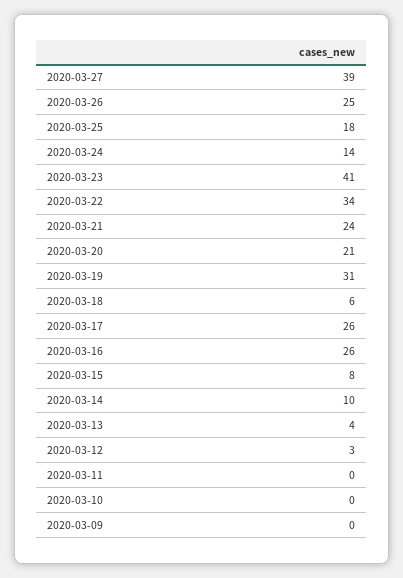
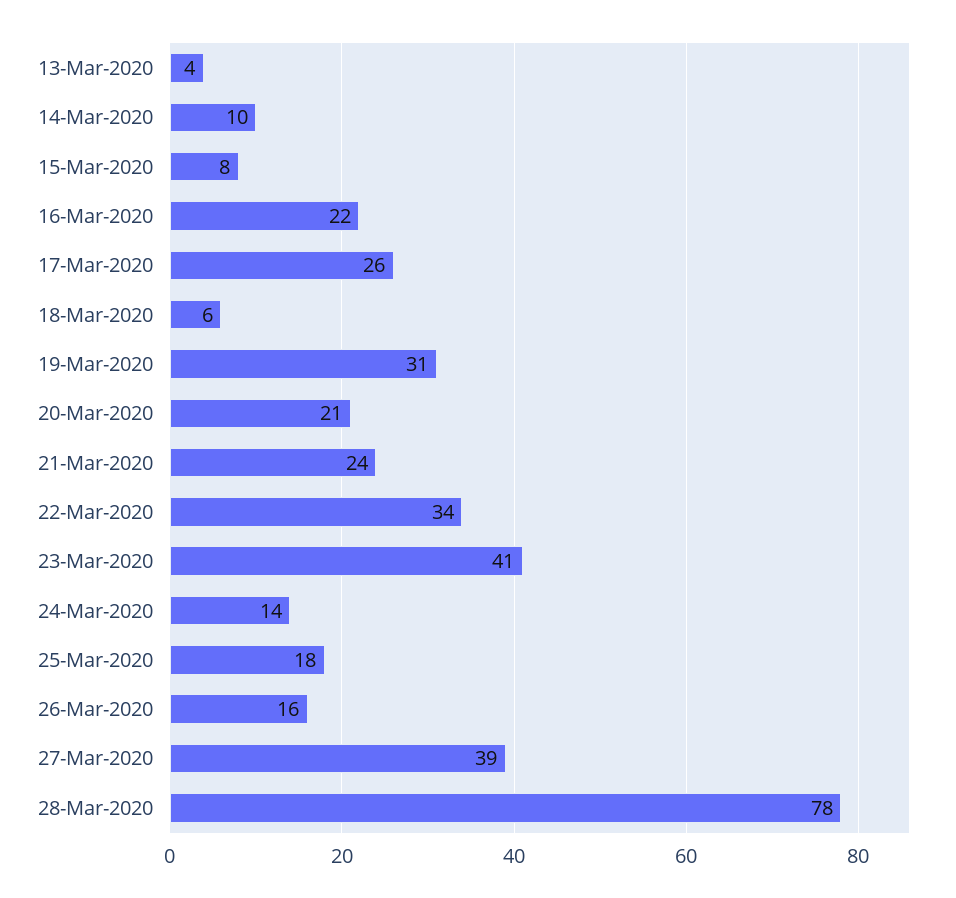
2020-03-26: 25 -> 16
2020-03-16: 26 -> 22
2020-03-12: 3 -> none
2020-03-11: 0 -> none
2020-03-10: 0 -> none
2020-03-09: 0 -> none
28-Mar-2020: none -> 78

